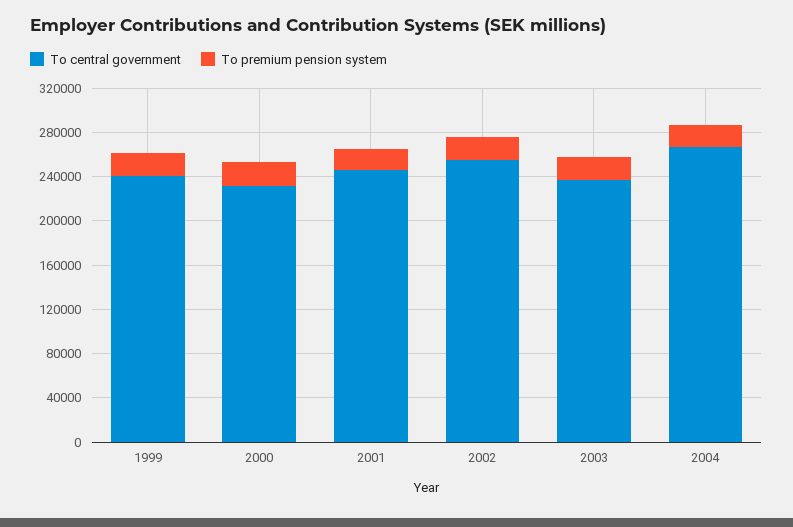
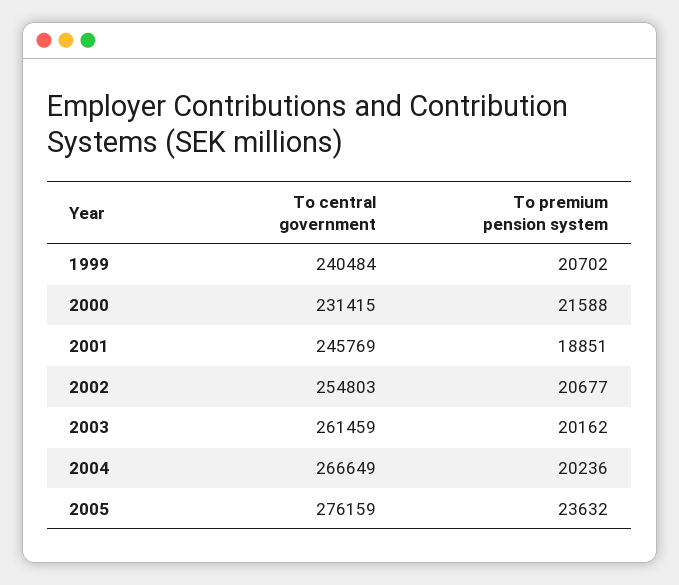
To central government, 2003: 240000 -> 261459
To central government, 2005: none -> 276159
To premium pension system, 2005: none -> 23632

